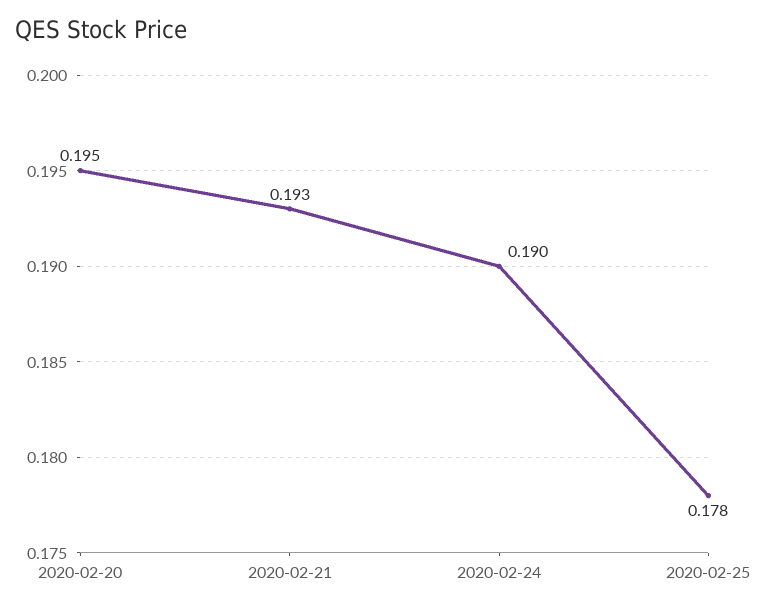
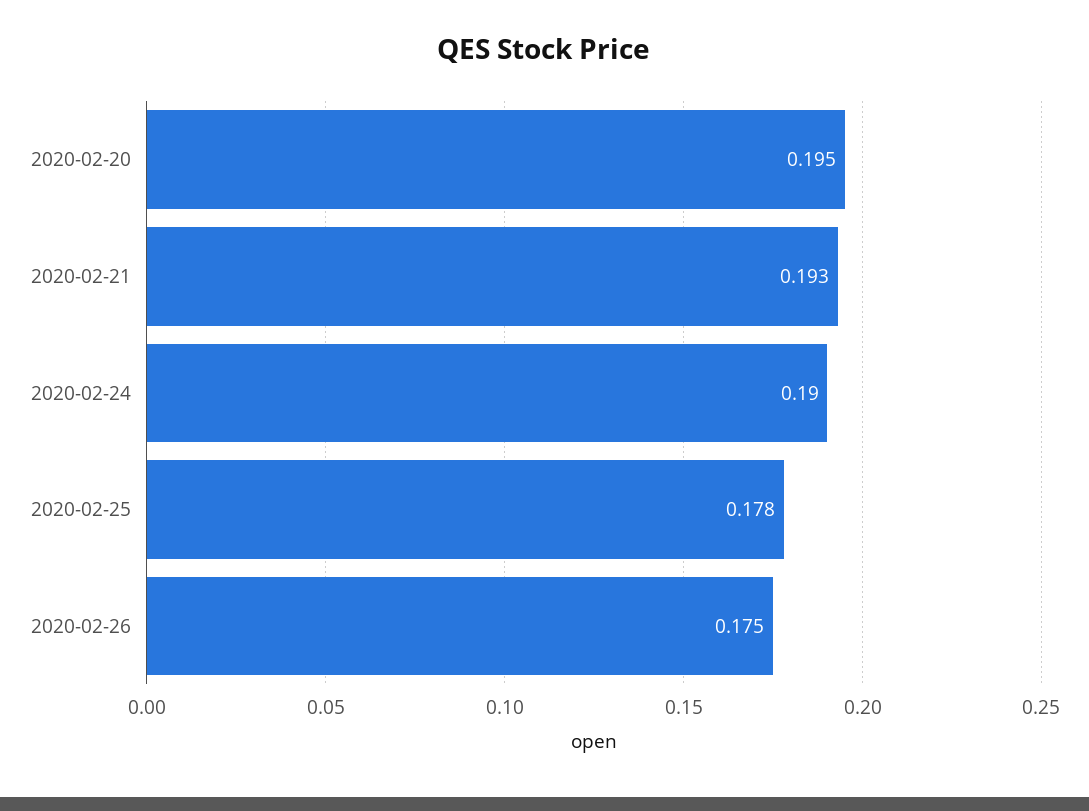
2020-02-26: none -> 0.175

